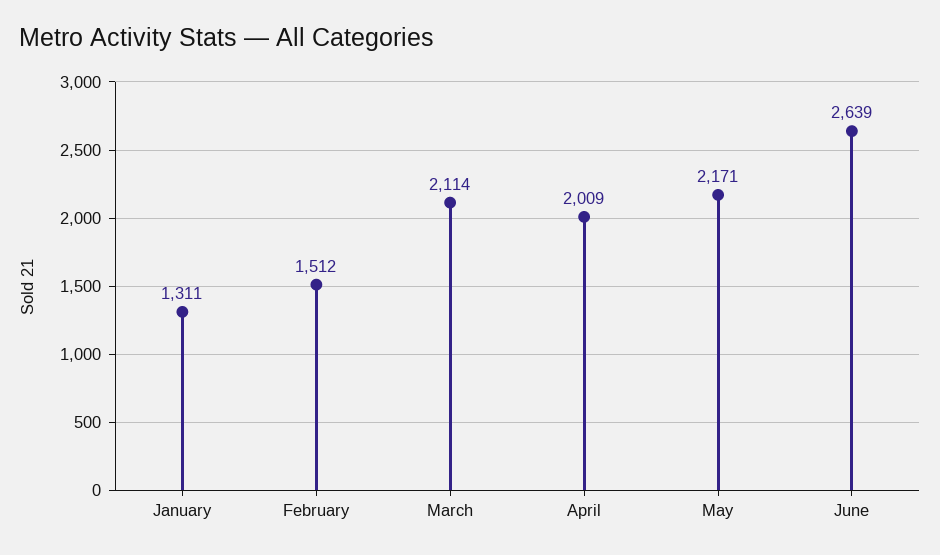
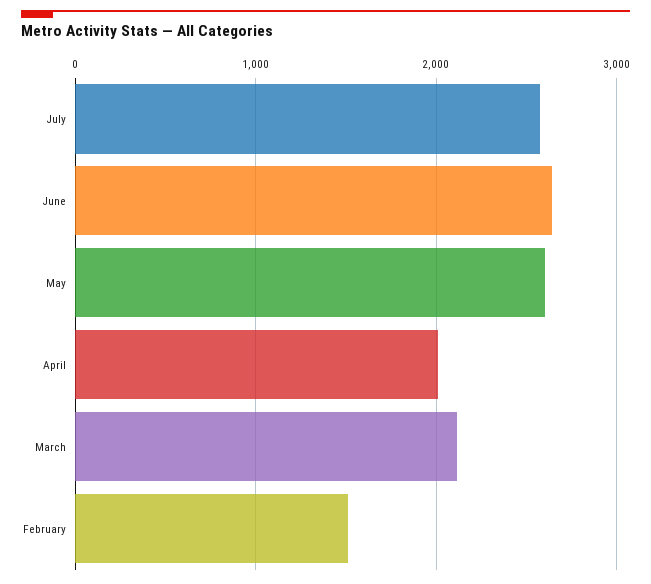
January: 1311 -> none
May: 2171 -> 2600
July: none -> 2600

